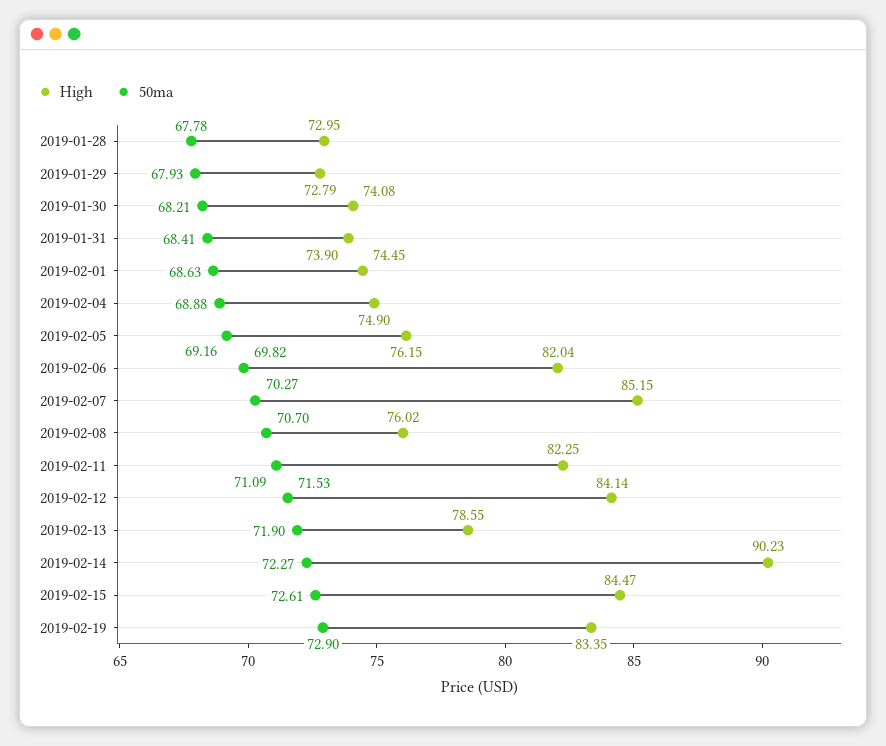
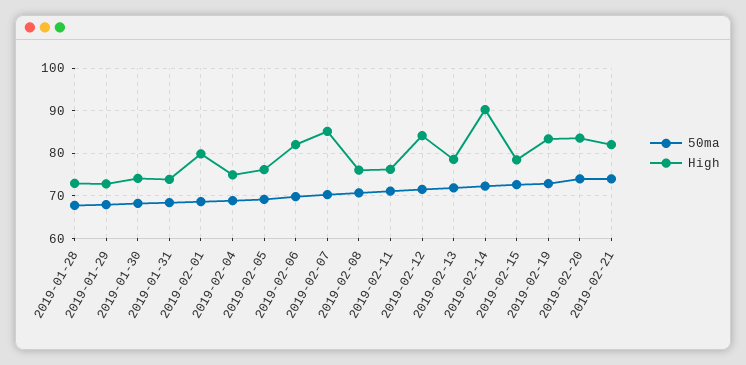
High, 2019-02-01: 74.45 -> 80
High, 2019-02-11: 82.25 -> 76
High, 2019-02-15: 84.47 -> 78
50ma, 2019-02-20: none -> 74
High, 2019-02-20: none -> 84
50ma, 2019-02-21: none -> 74
High, 2019-02-21: none -> 82

